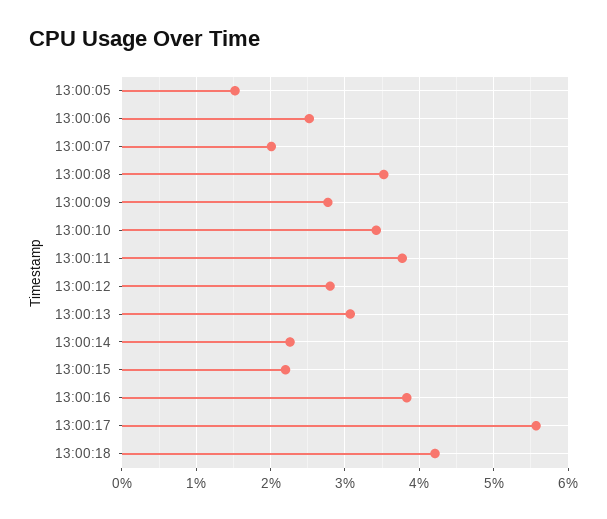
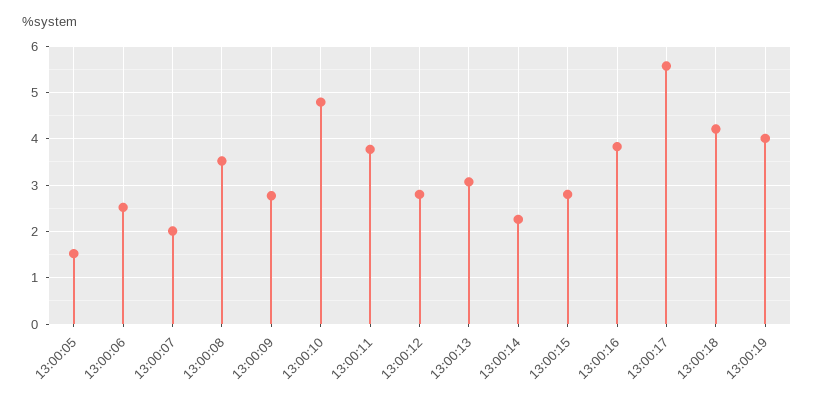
13:00:10: 3.4 -> 4.8
13:00:15: 2.2 -> 2.8
13:00:19: none -> 4

